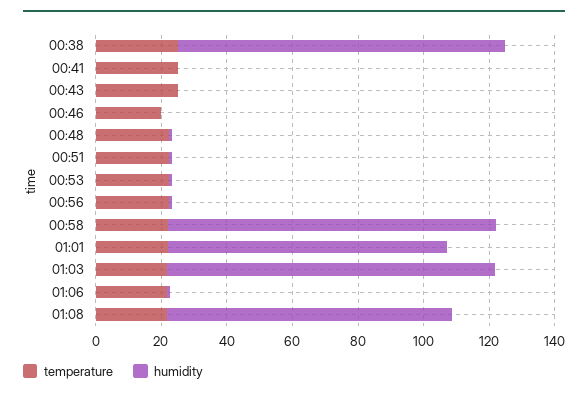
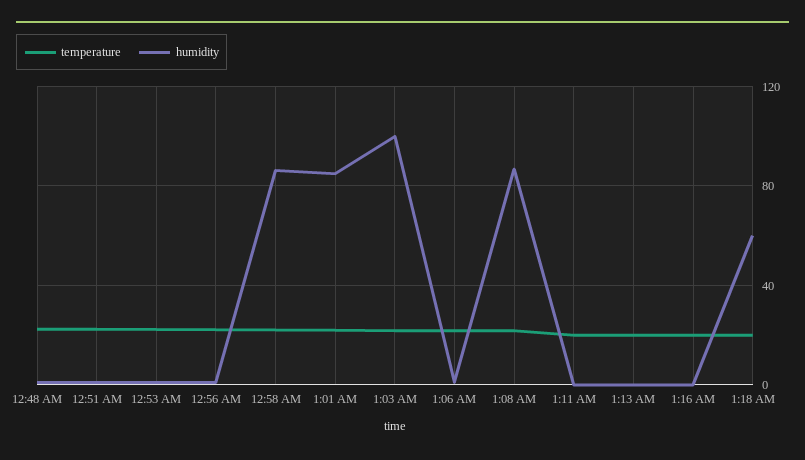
temperature, 00:38: 25 -> none
humidity, 00:38: 100 -> none
temperature, 00:41: 25 -> none
humidity, 00:41: 0 -> none
temperature, 00:43: 25 -> none
humidity, 00:43: 0 -> none
temperature, 00:46: 20 -> none
humidity, 00:46: 0 -> none
humidity, 00:58: 100 -> 85
temperature, 1:11 AM: none -> 20
humidity, 1:11 AM: none -> 0
temperature, 1:13 AM: none -> 20
humidity, 1:13 AM: none -> 0
temperature, 1:16 AM: none -> 20
humidity, 1:16 AM: none -> 0
temperature, 1:18 AM: none -> 20
humidity, 1:18 AM: none -> 60

